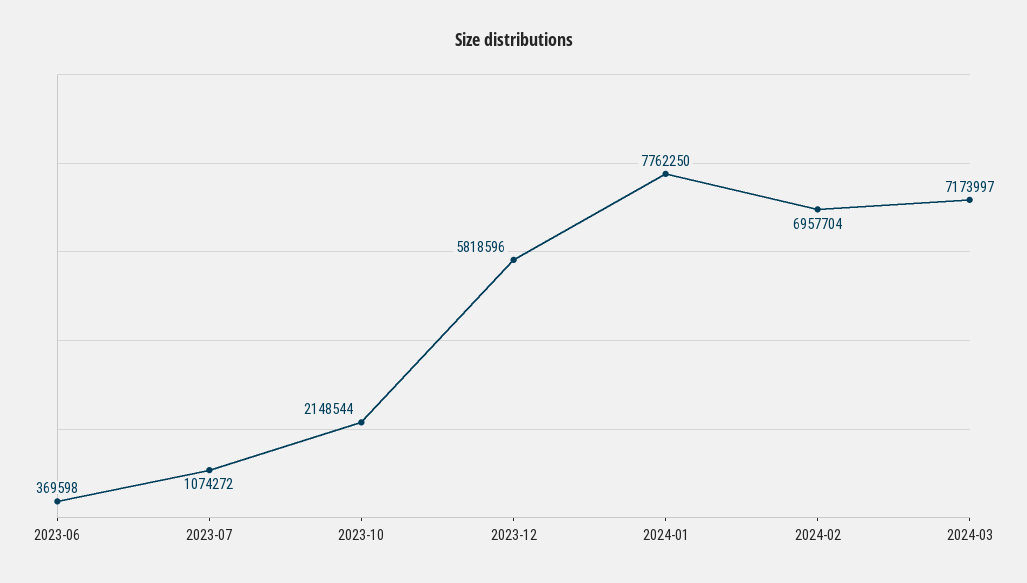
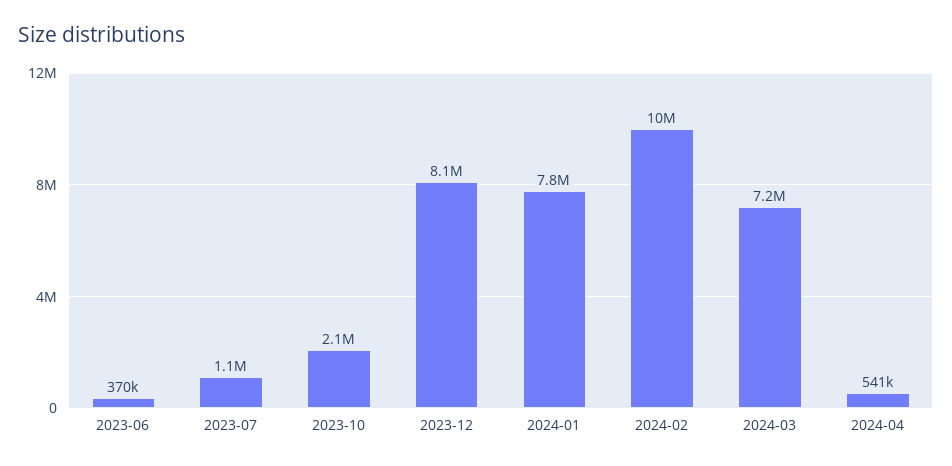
2023-12: 5818596 -> 8100000
2024-02: 6957704 -> 10000000
2024-04: none -> 541000

